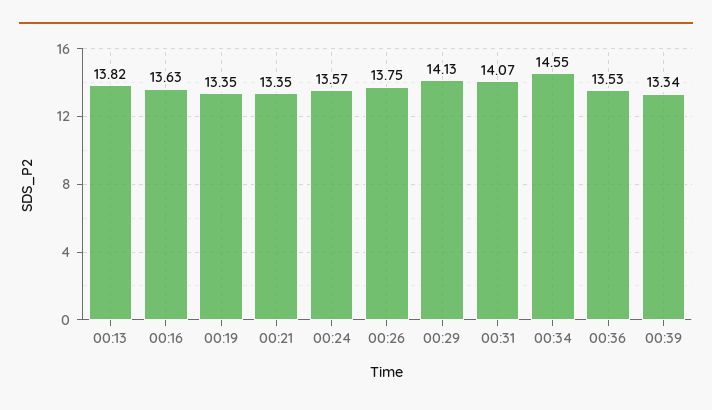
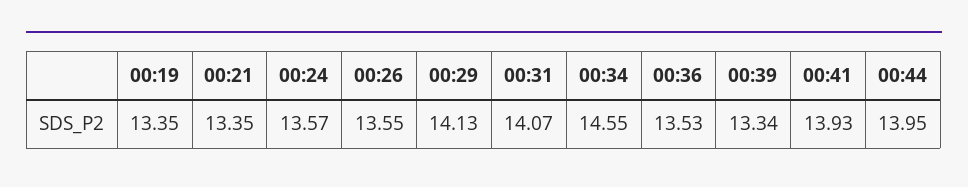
00:13: 13.82 -> none
00:16: 13.63 -> none
00:26: 13.75 -> 13.55
00:41: none -> 13.93
00:44: none -> 13.95

